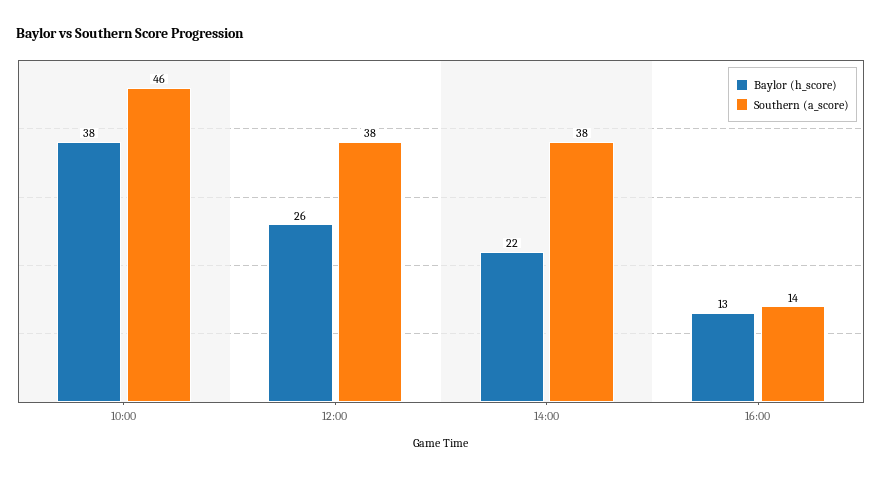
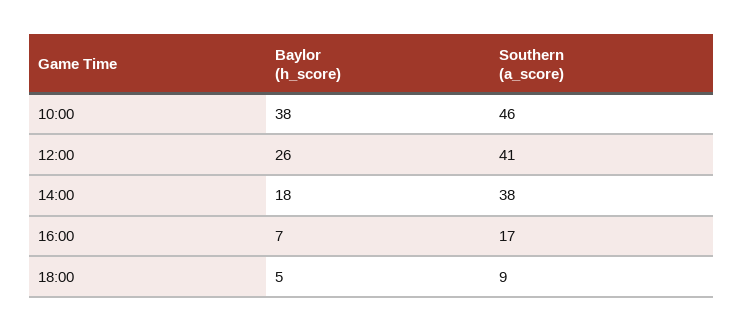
Southern (a_score), 12:00: 38 -> 41
Baylor (h_score), 14:00: 22 -> 18
Baylor (h_score), 16:00: 13 -> 7
Southern (a_score), 16:00: 14 -> 17
Baylor (h_score), 18:00: none -> 5
Southern (a_score), 18:00: none -> 9

